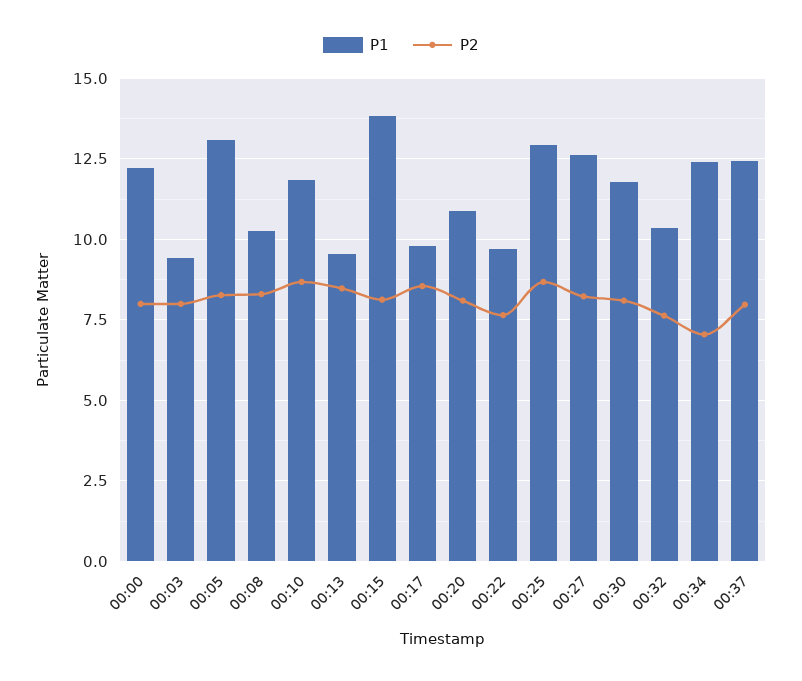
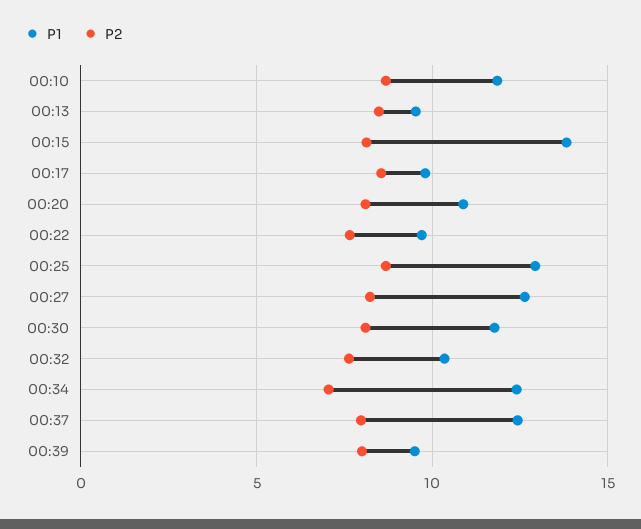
P1, 00:00: 12.25 -> none
P2, 00:00: 8 -> none
P1, 00:03: 9.5 -> none
P2, 00:03: 8 -> none
P1, 00:05: 13 -> none
P2, 00:05: 8.25 -> none
P1, 00:08: 10.25 -> none
P2, 00:08: 8.25 -> none
P1, 00:39: none -> 9.5
P2, 00:39: none -> 8

